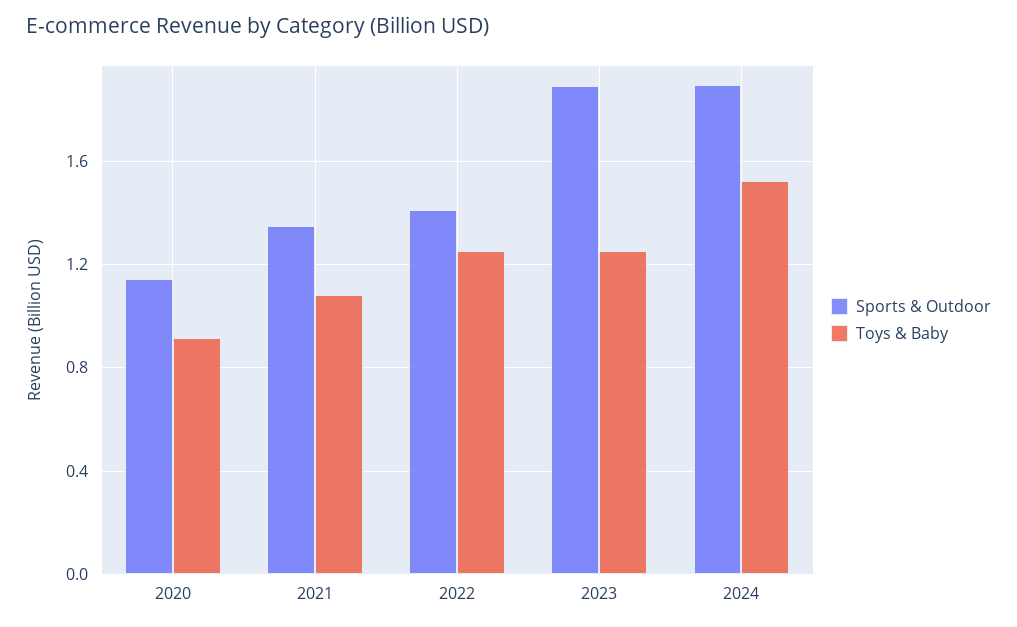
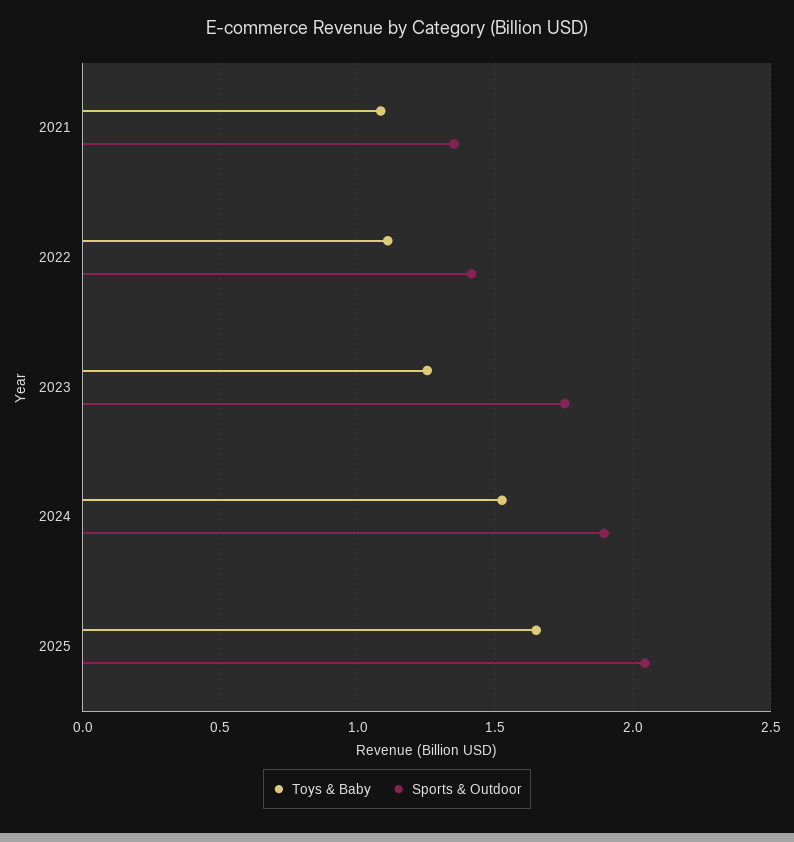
Sports & Outdoor, 2020: 1.15 -> none
Toys & Baby, 2020: 0.9 -> none
Toys & Baby, 2022: 1.25 -> 1.1
Sports & Outdoor, 2023: 1.9 -> 1.75
Toys & Baby, 2025: none -> 1.65
Sports & Outdoor, 2025: none -> 2.05

